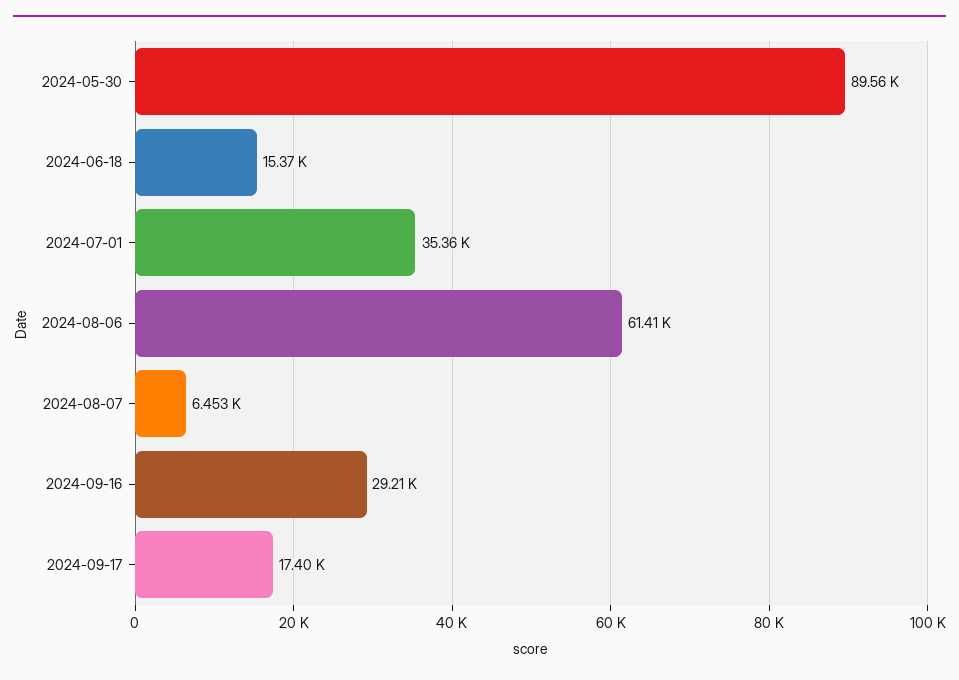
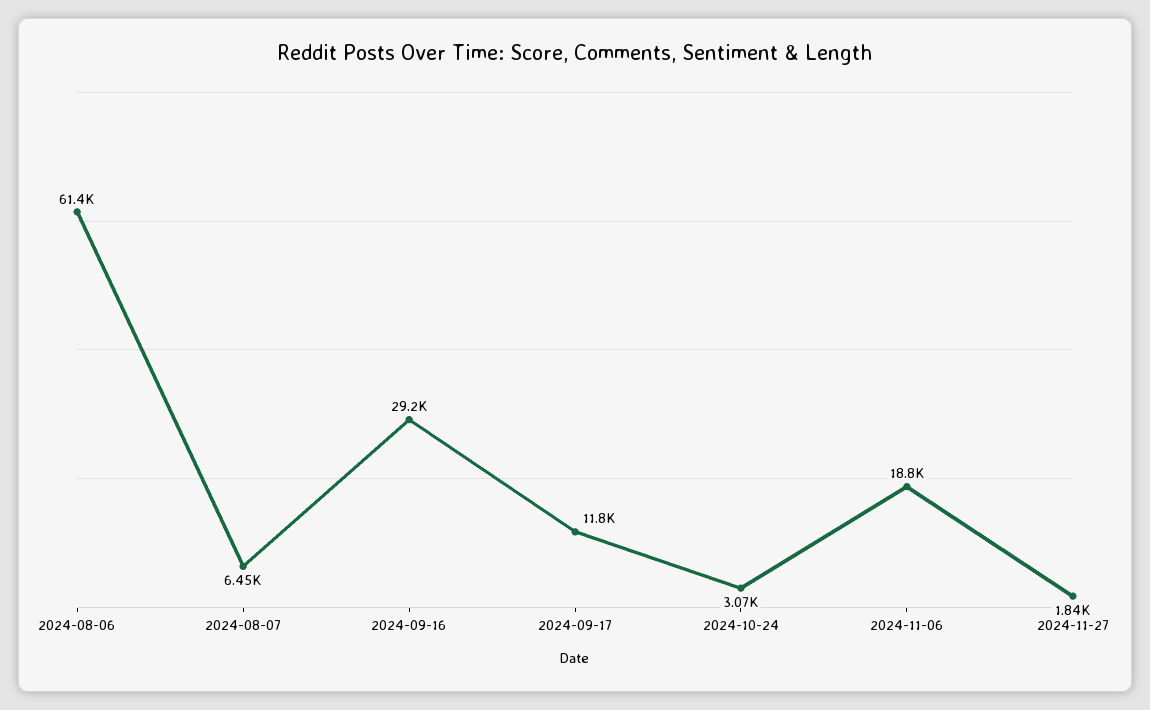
2024-05-30: 89560 -> none
2024-06-18: 15370 -> none
2024-07-01: 35360 -> none
2024-09-17: 17400 -> 11800
2024-10-24: none -> 3070
2024-11-06: none -> 18800
2024-11-27: none -> 1840

